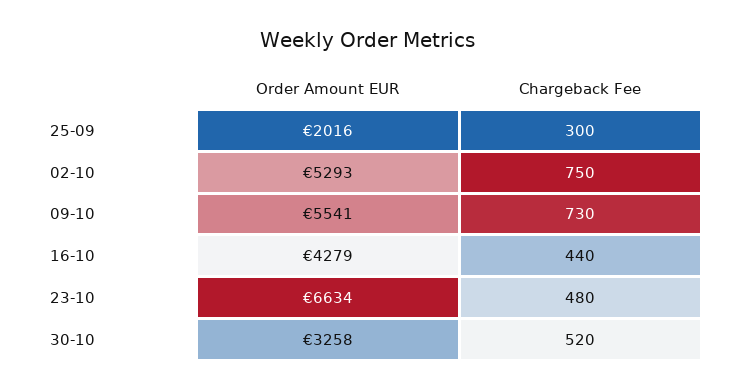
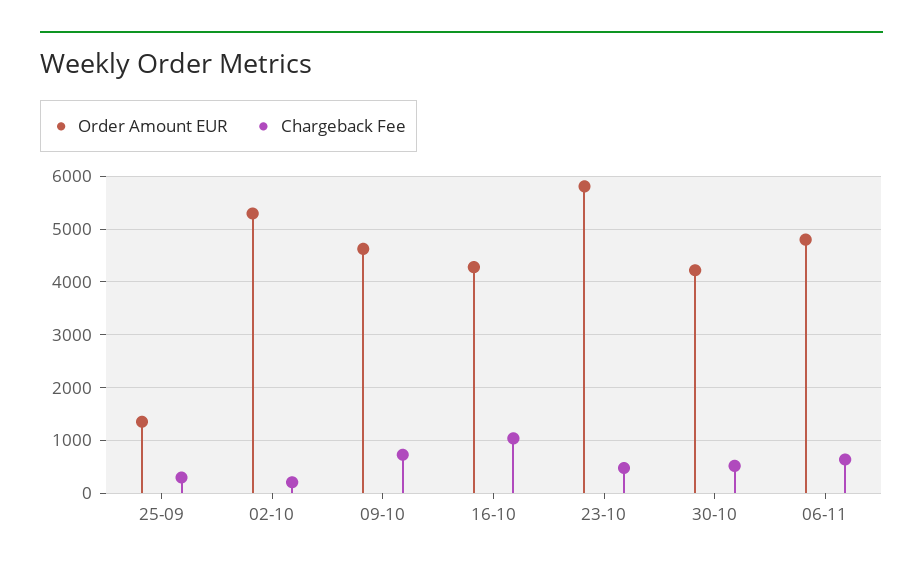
Order Amount EUR, 25-09: 2016 -> 1400
Chargeback Fee, 02-10: 750 -> 200
Order Amount EUR, 09-10: 5541 -> 4600
Chargeback Fee, 16-10: 440 -> 1000
Order Amount EUR, 23-10: 6634 -> 5800
Order Amount EUR, 30-10: 3258 -> 4200
Order Amount EUR, 06-11: none -> 4800
Chargeback Fee, 06-11: none -> 600

